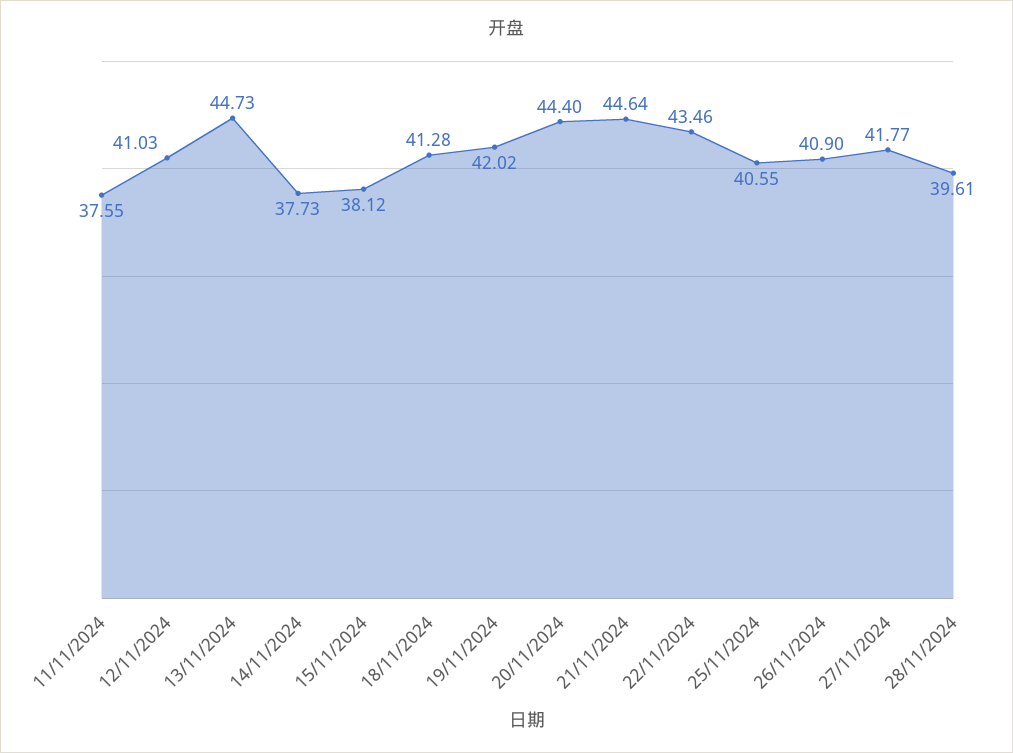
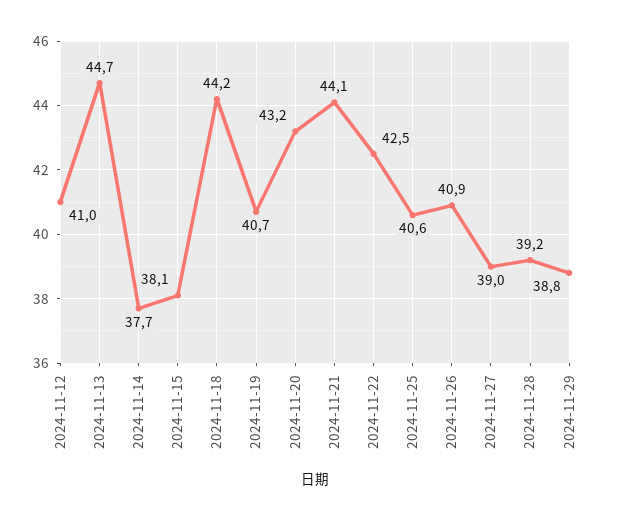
11/11/2024: 37.55 -> none
18/11/2024: 41.28 -> 44.2
19/11/2024: 42.02 -> 40.7
20/11/2024: 44.4 -> 43.2
21/11/2024: 44.64 -> 44.1
22/11/2024: 43.46 -> 42.5
27/11/2024: 41.77 -> 39
28/11/2024: 39.61 -> 39.2
2024-11-29: none -> 38.8

